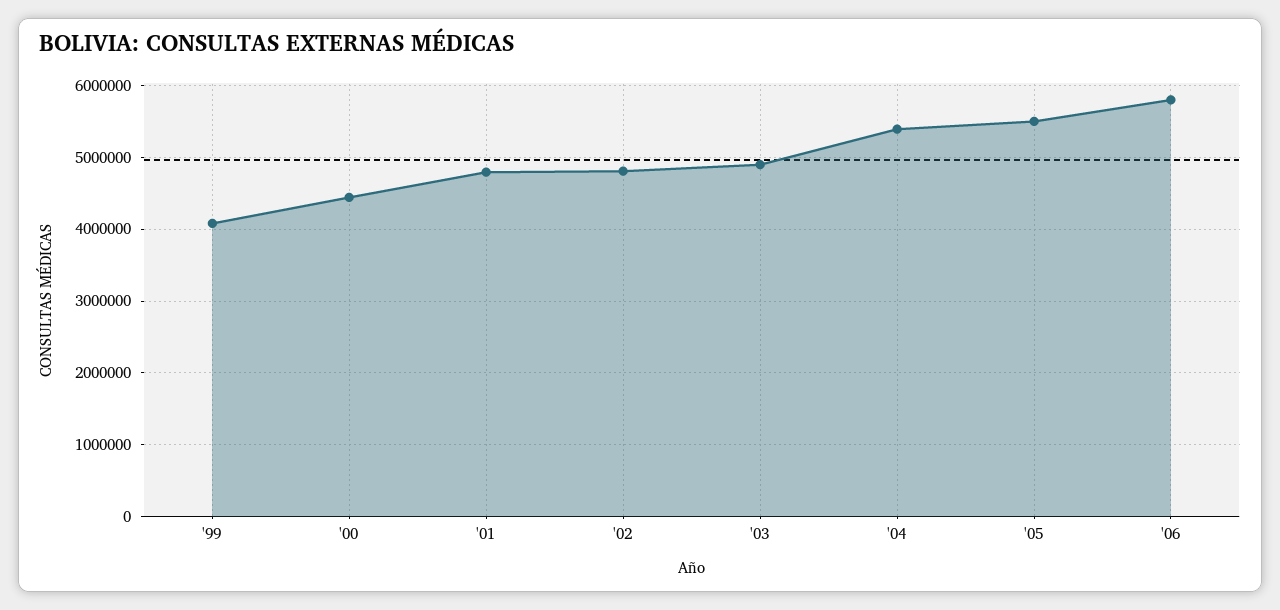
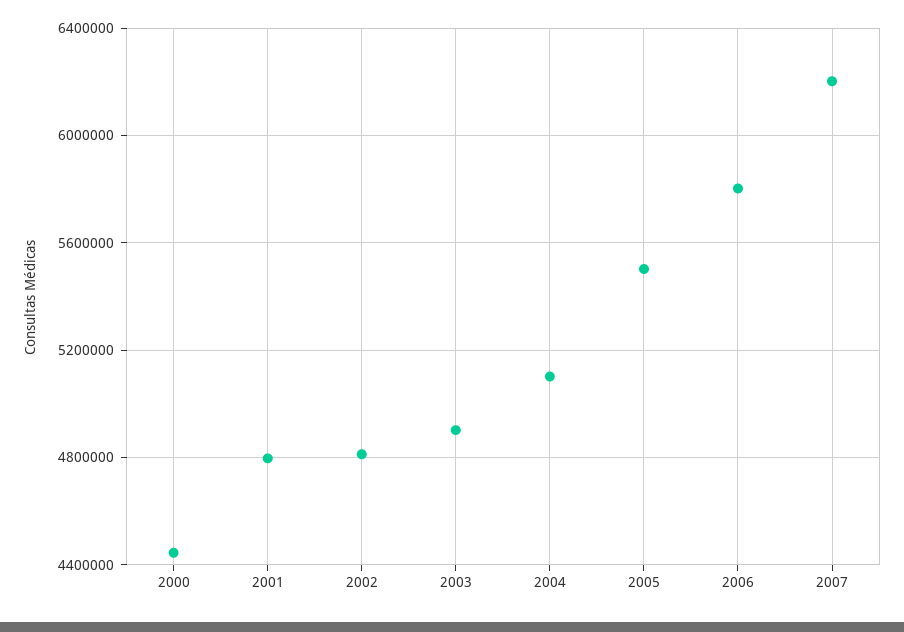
'99: 4100000 -> none
'04: 5400000 -> 5100000
2007: none -> 6200000

